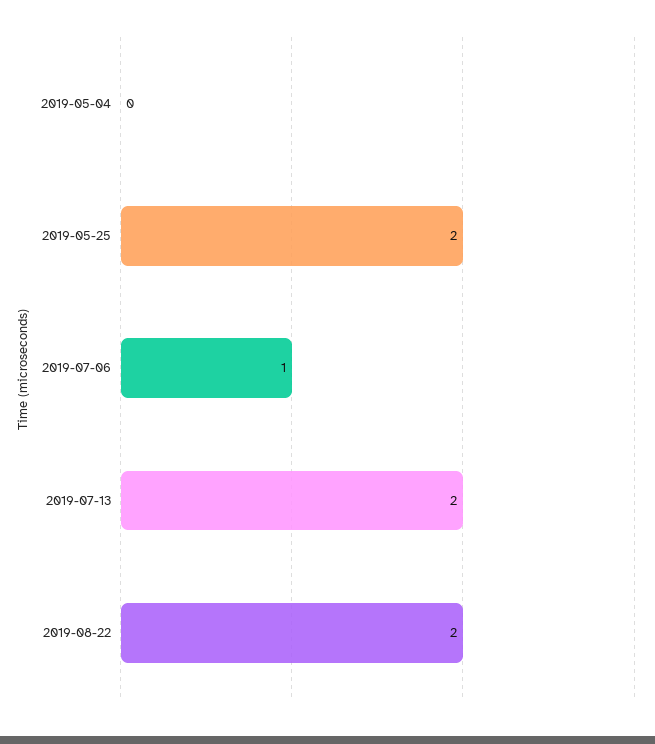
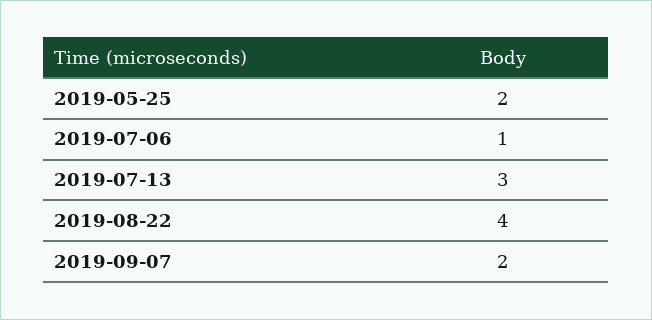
2019-05-04: 0 -> none
2019-07-13: 2 -> 3
2019-08-22: 2 -> 4
2019-09-07: none -> 2

